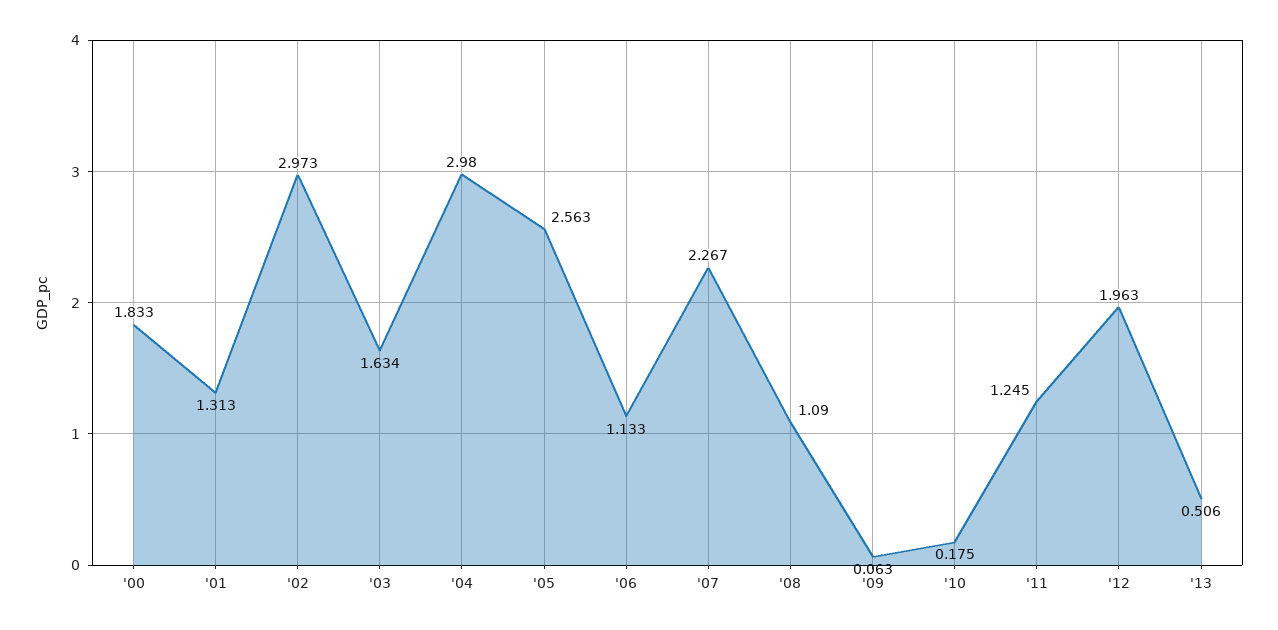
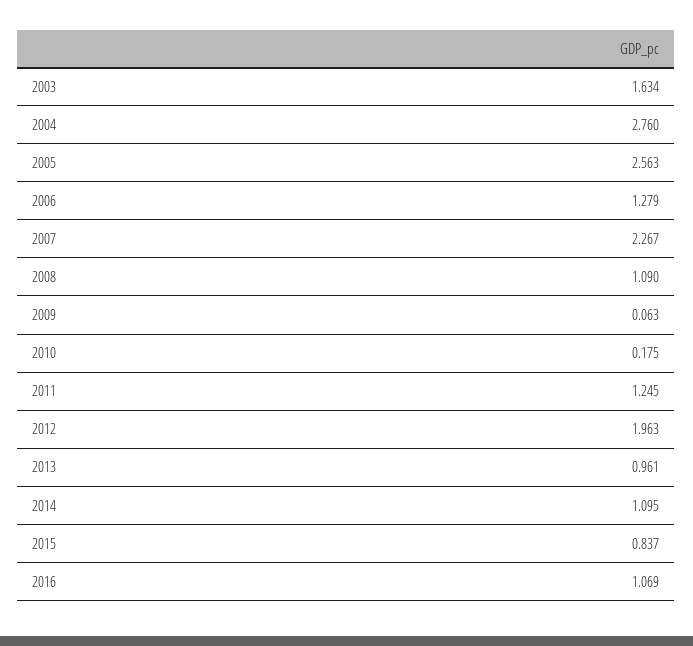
'00: 1.833 -> none
'01: 1.313 -> none
'02: 2.973 -> none
'04: 2.98 -> 2.76
'06: 1.133 -> 1.279
'13: 0.506 -> 0.961
2014: none -> 1.095
2015: none -> 0.837
2016: none -> 1.069

